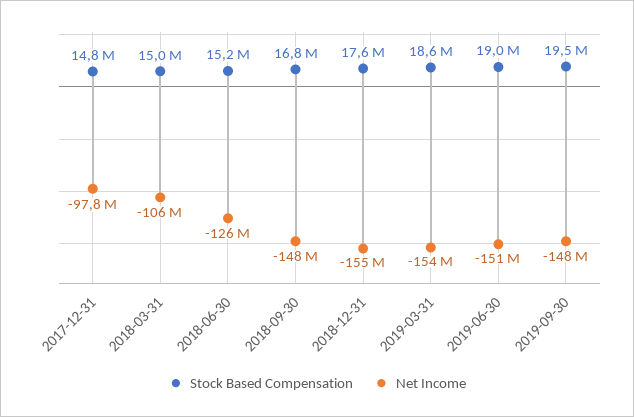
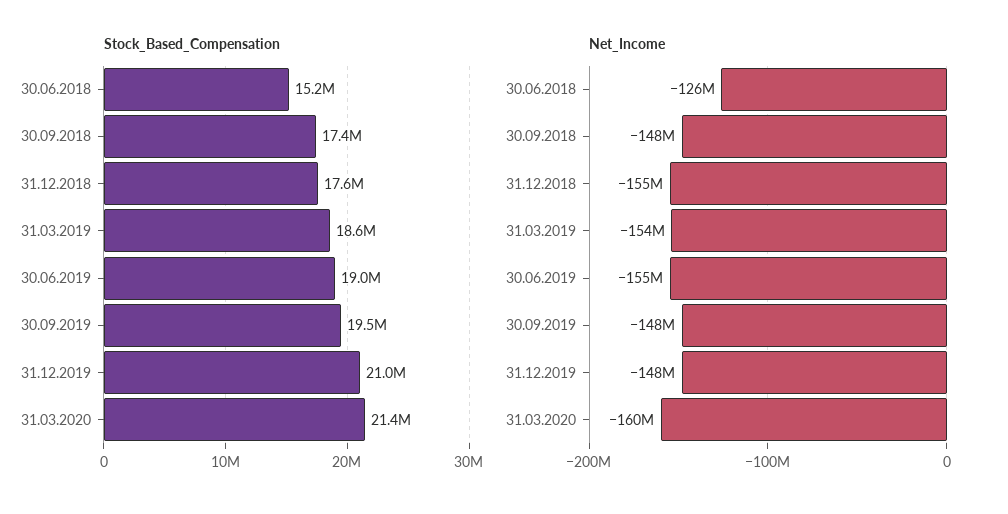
Stock Based Compensation, 2017-12-31: 14800000 -> none
Net Income, 2017-12-31: -97800000 -> none
Stock Based Compensation, 2018-03-31: 15000000 -> none
Net Income, 2018-03-31: -106000000 -> none
Stock Based Compensation, 2018-09-30: 16800000 -> 17400000
Net Income, 2019-06-30: -151000000 -> -155000000
Stock Based Compensation, 31.12.2019: none -> 21000000
Stock Based Compensation, 31.03.2020: none -> 21400000
Net Income, 31.12.2019: none -> -148000000
Net Income, 31.03.2020: none -> -160000000

